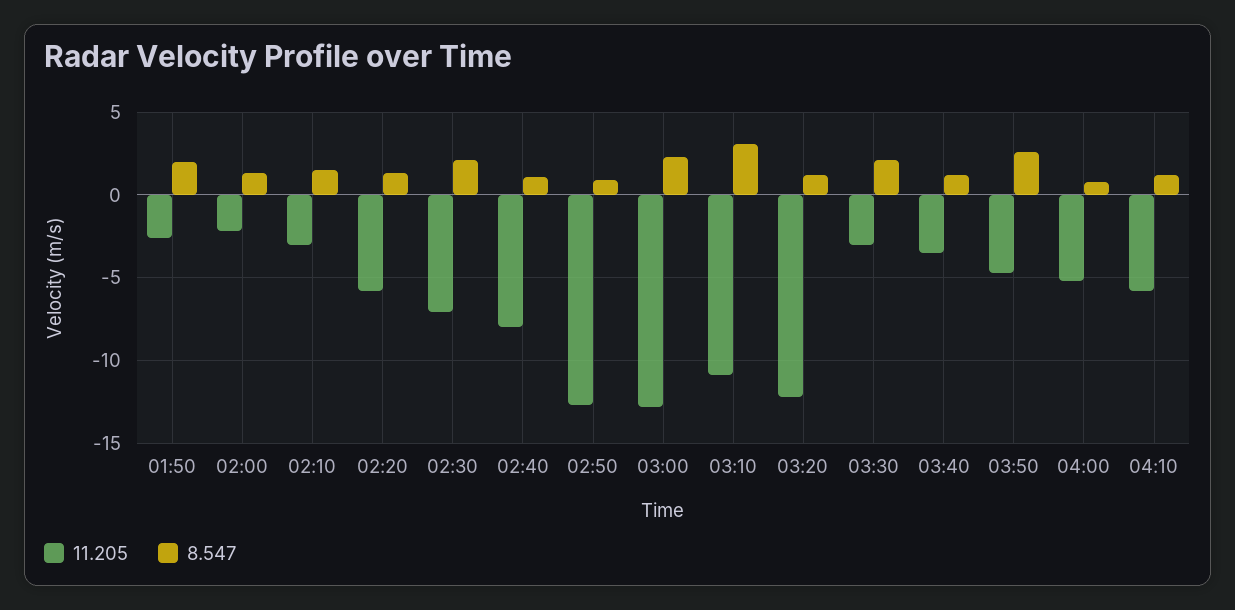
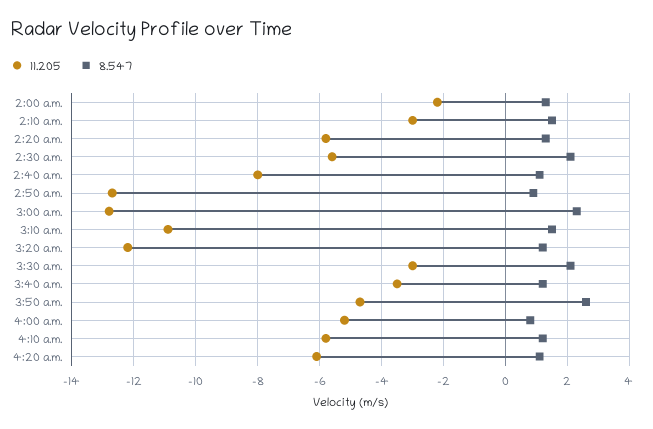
11.205, 01:50: -2.5 -> none
8.547, 01:50: 2 -> none
11.205, 02:30: -7 -> -5.5
8.547, 03:10: 3 -> 1.5
11.205, 4:20 a.m.: none -> -6
8.547, 4:20 a.m.: none -> 1

